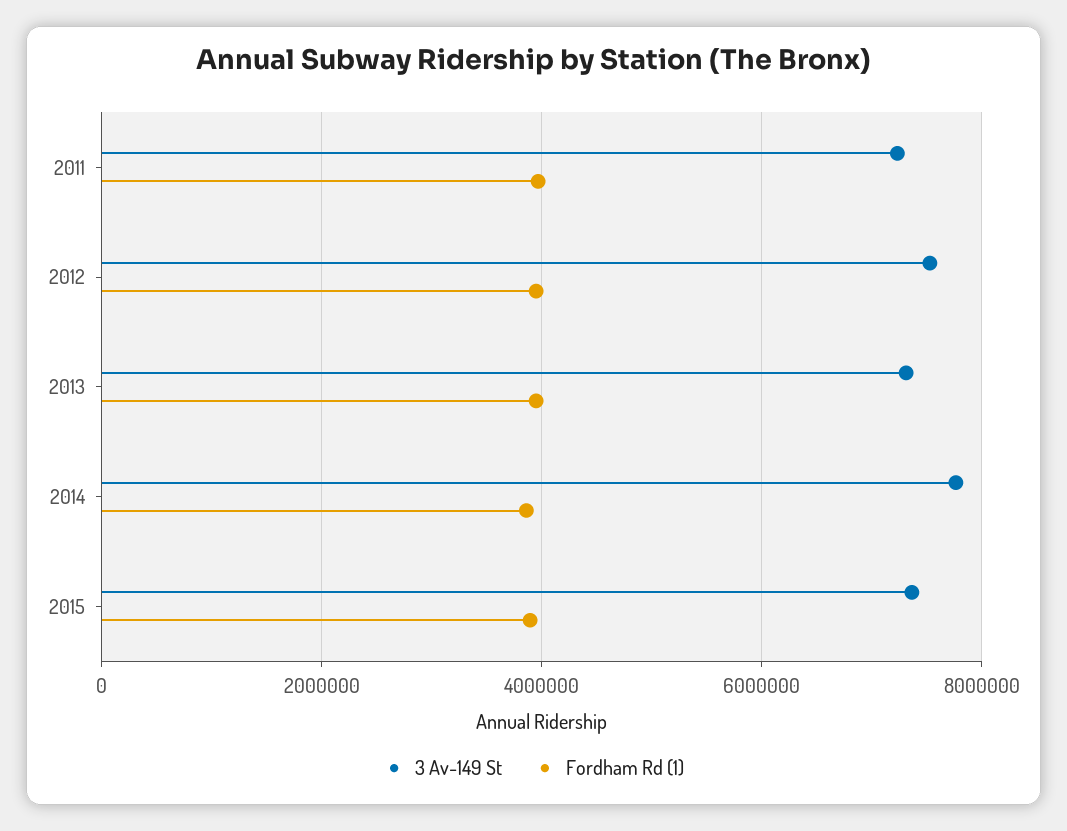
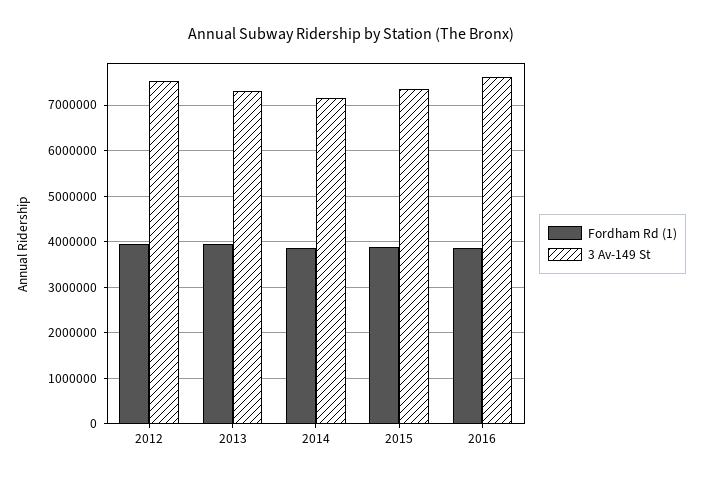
3 Av-149 St, 2011: 7200000 -> none
Fordham Rd (1), 2011: 4000000 -> none
3 Av-149 St, 2014: 7800000 -> 7200000
Fordham Rd (1), 2016: none -> 3800000
3 Av-149 St, 2016: none -> 7600000

